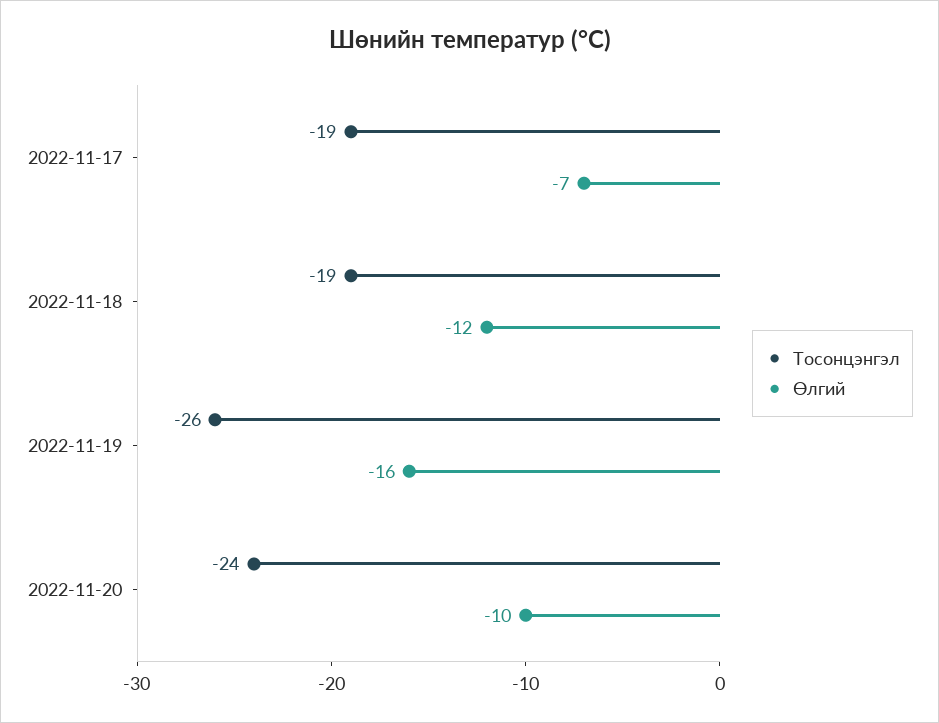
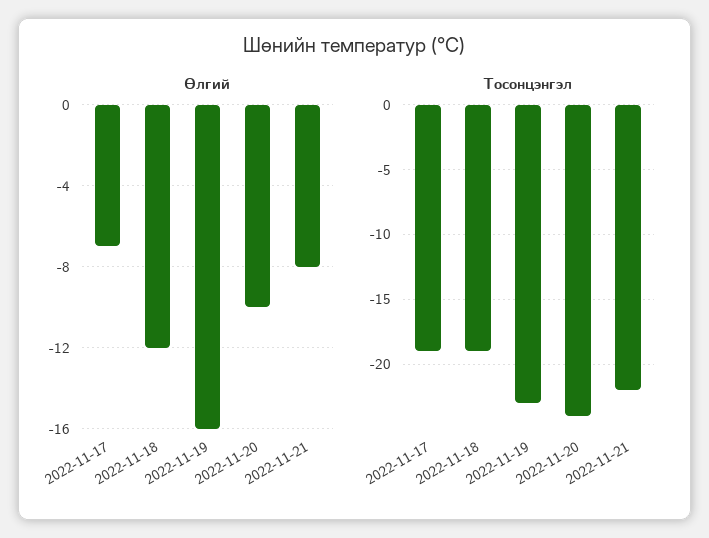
Тосонцэнгэл, 2022-11-19: -26 -> -23
Өлгий, 2022-11-21: none -> -8
Тосонцэнгэл, 2022-11-21: none -> -22

